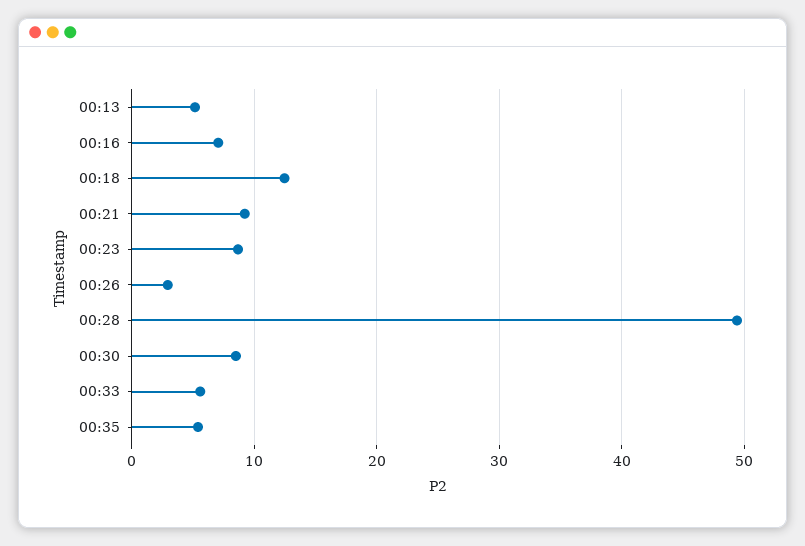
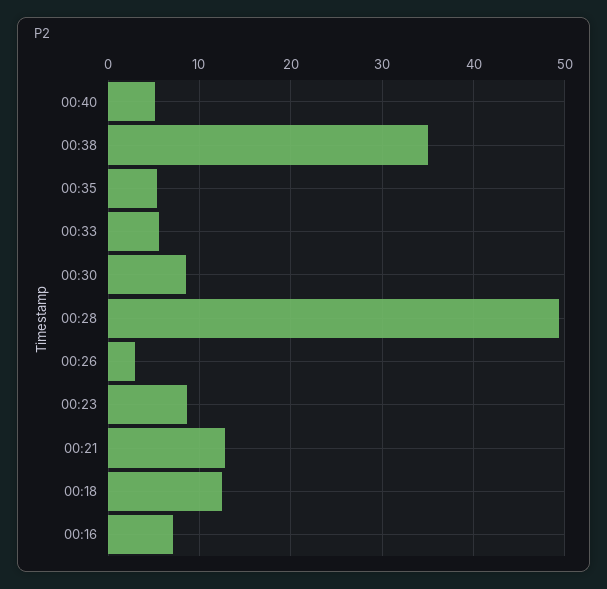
00:13: 5 -> none
00:21: 9 -> 13
00:40: none -> 5
00:38: none -> 35

